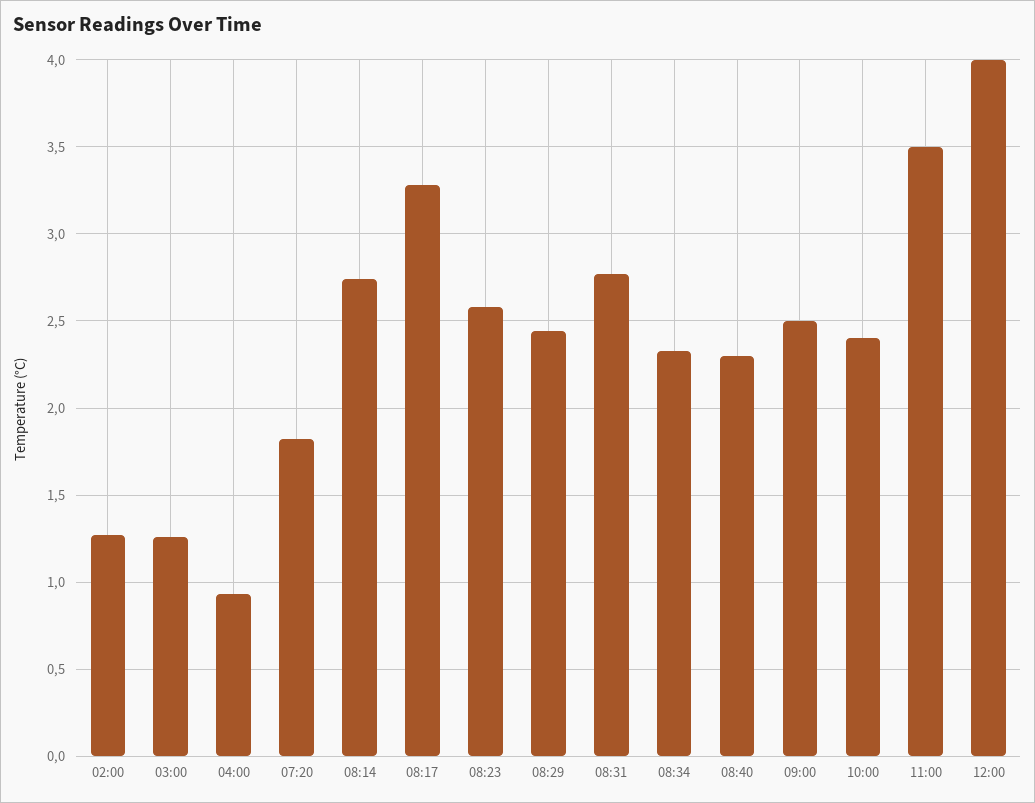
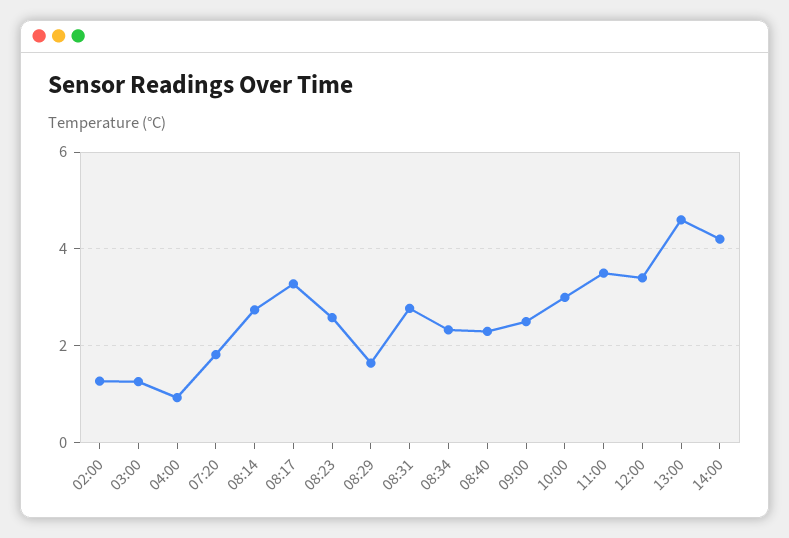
08:29: 2.45 -> 1.6
10:00: 2.4 -> 3
12:00: 4 -> 3.4
13:00: none -> 4.6
14:00: none -> 4.2

